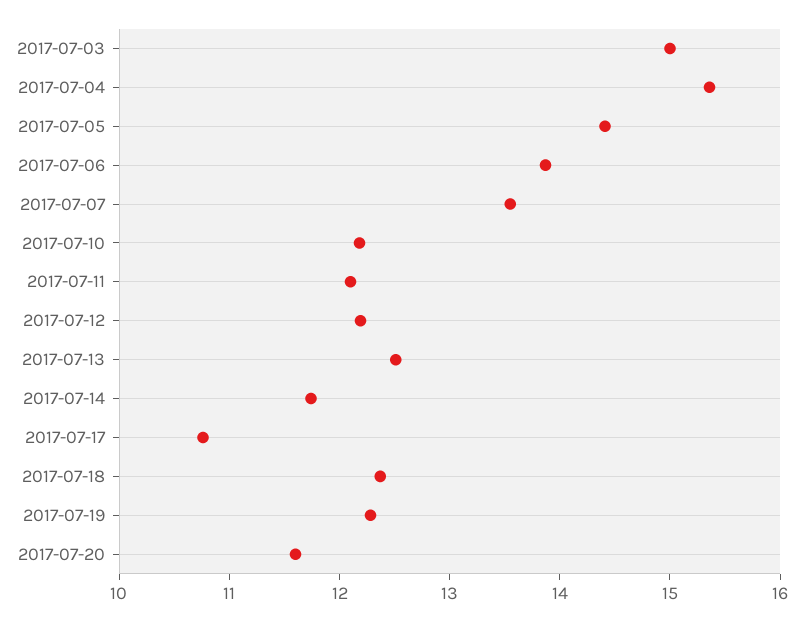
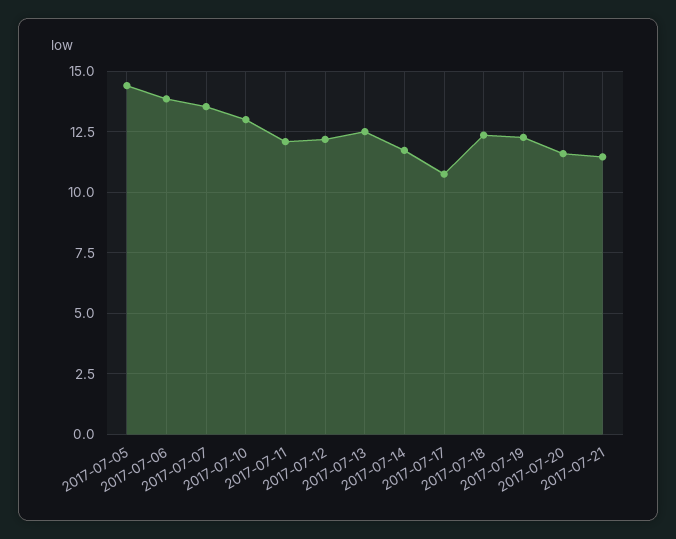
2017-07-03: 15 -> none
2017-07-04: 15.4 -> none
2017-07-10: 12.2 -> 13
2017-07-21: none -> 11.5

